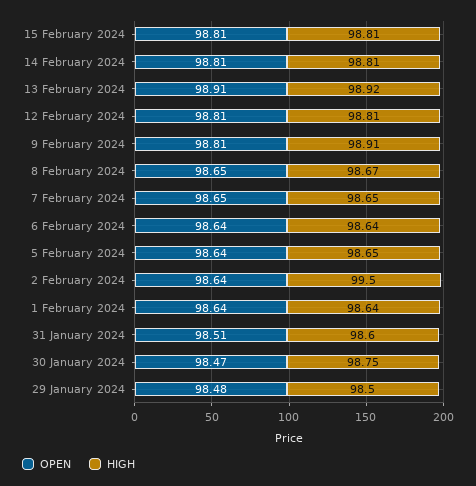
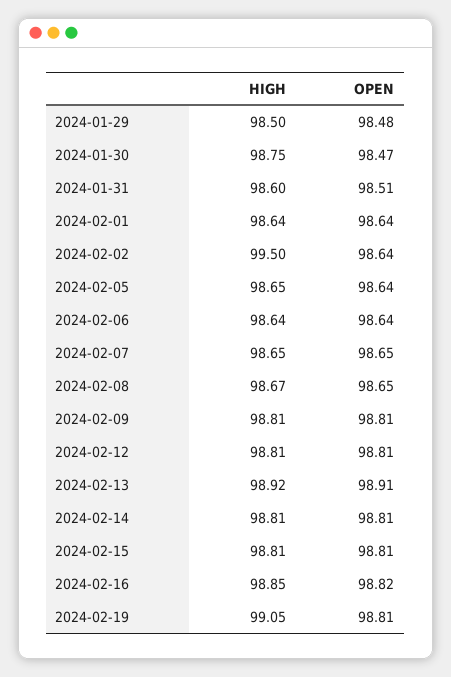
HIGH, 9 February 2024: 98.91 -> 98.81
HIGH, 2024-02-16: none -> 98.85
OPEN, 2024-02-16: none -> 98.82
HIGH, 2024-02-19: none -> 99.05
OPEN, 2024-02-19: none -> 98.81

